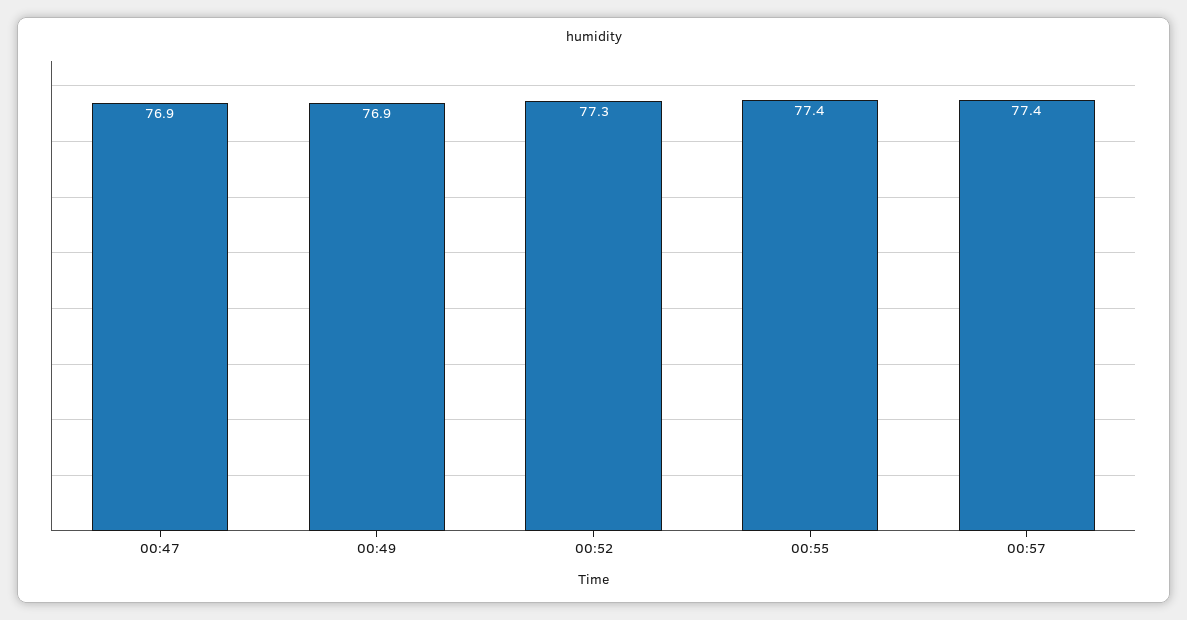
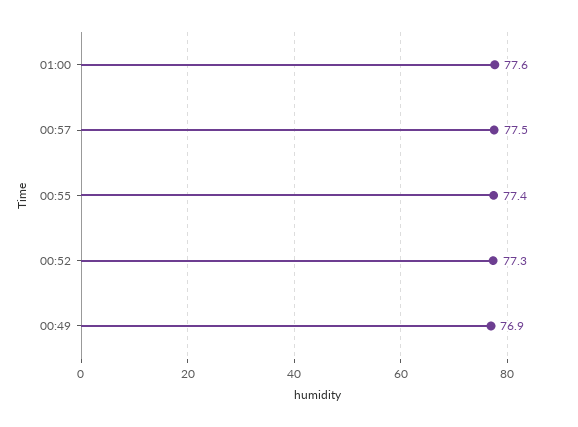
00:47: 76.9 -> none
00:57: 77.4 -> 77.5
01:00: none -> 77.6

